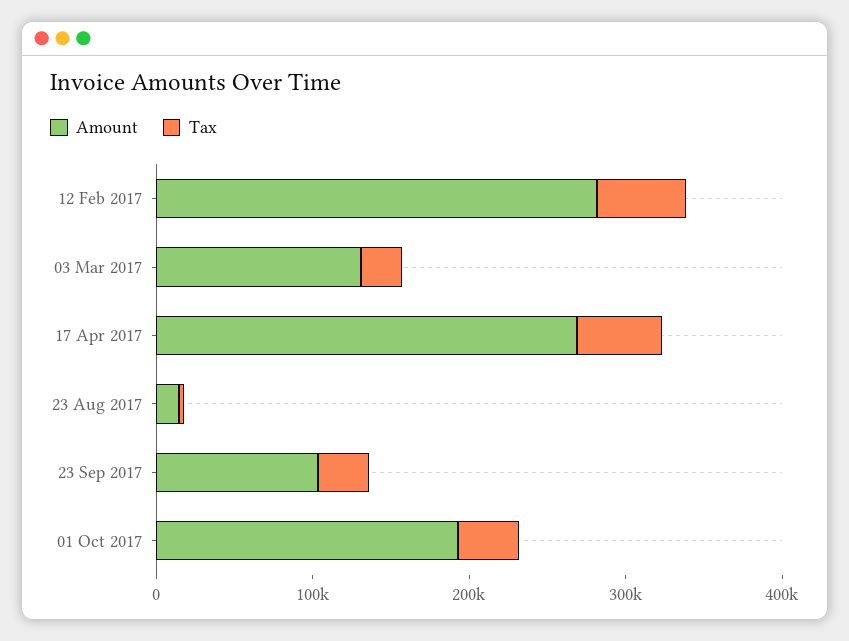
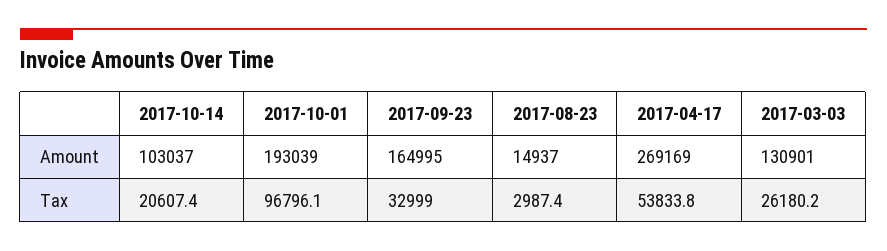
Amount, 12 Feb 2017: 280000 -> none
Tax, 12 Feb 2017: 60000 -> none
Amount, 23 Sep 2017: 100000 -> 164995
Tax, 01 Oct 2017: 40000 -> 96796.1
Amount, 2017-10-14: none -> 103037
Tax, 2017-10-14: none -> 20607.4

